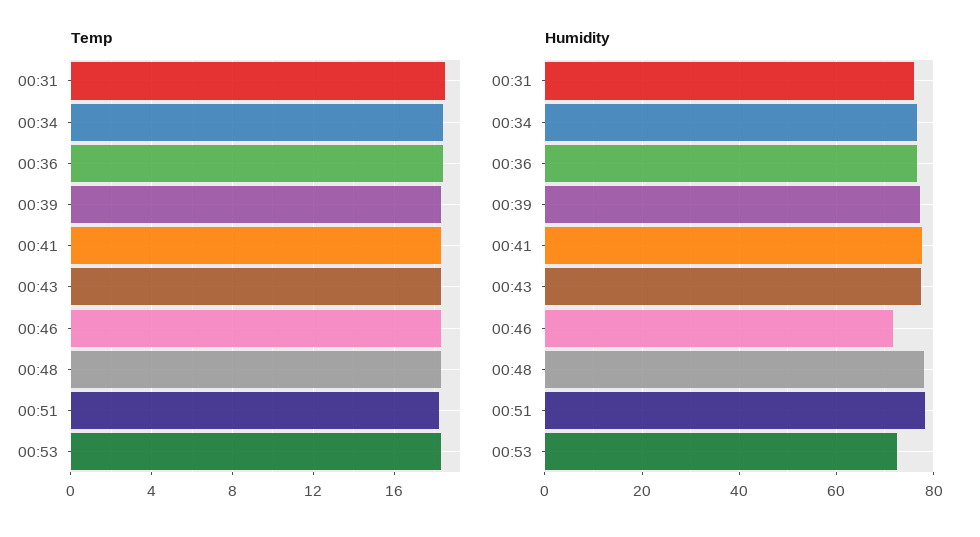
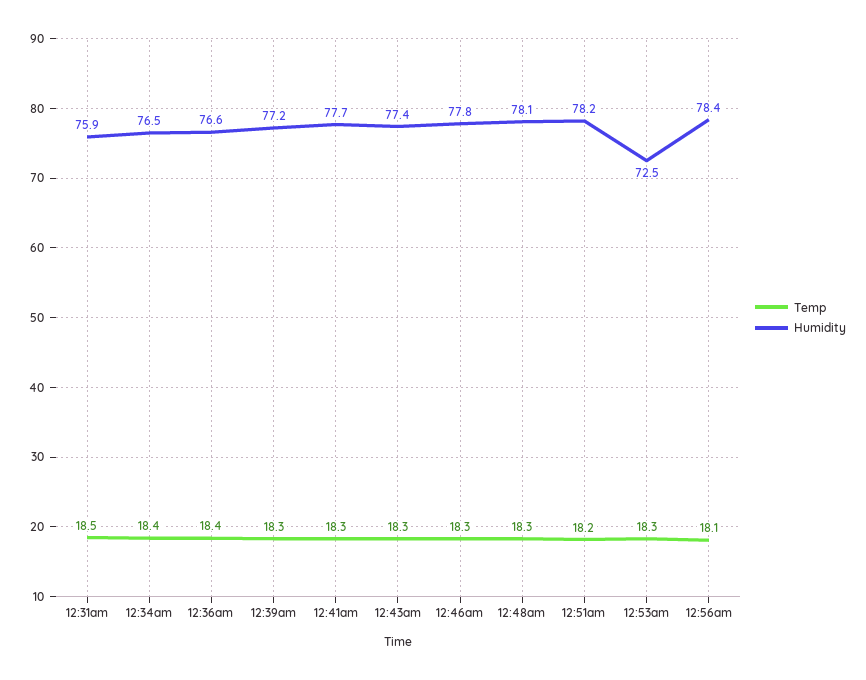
Humidity, 00:46: 72 -> 77.8
Temp, 12:56am: none -> 18.1
Humidity, 12:56am: none -> 78.4

